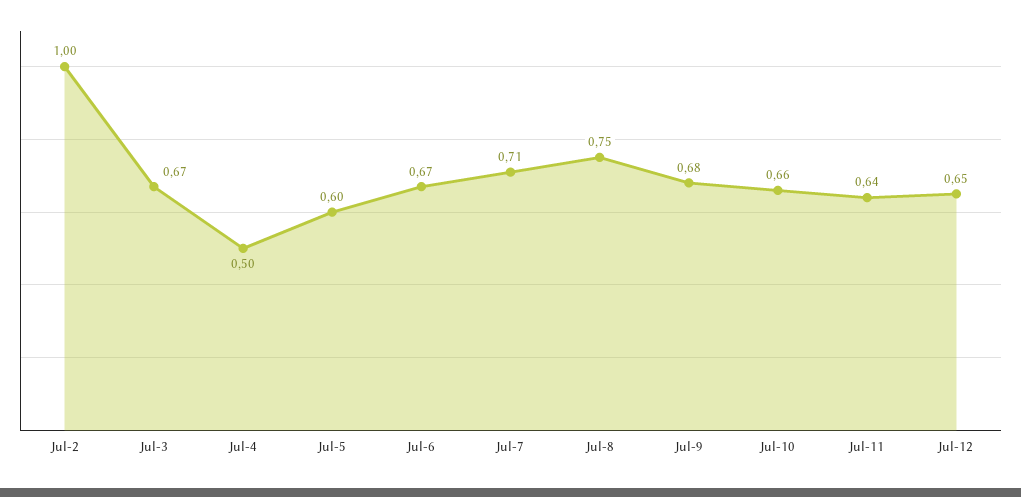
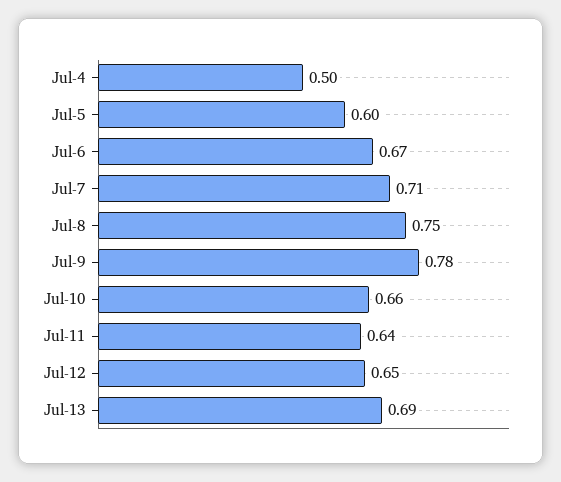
Jul-2: 1 -> none
Jul-3: 0.67 -> none
Jul-9: 0.68 -> 0.78
Jul-13: none -> 0.69

